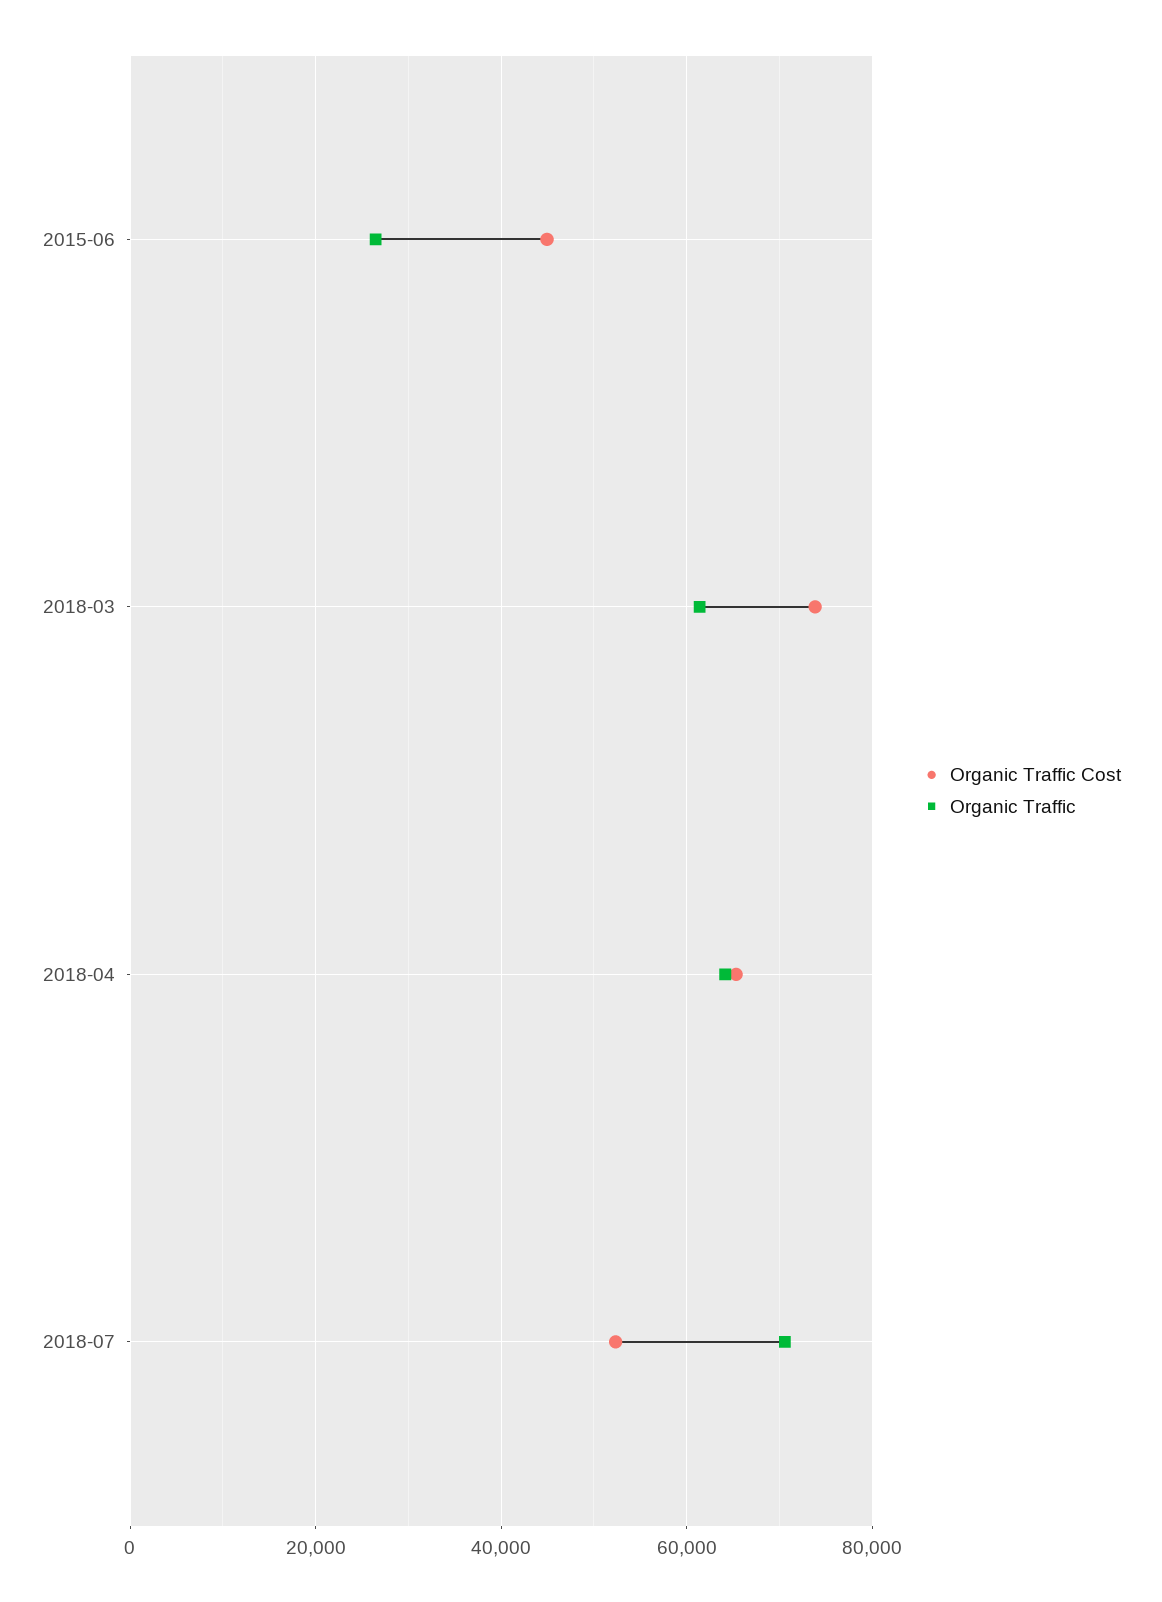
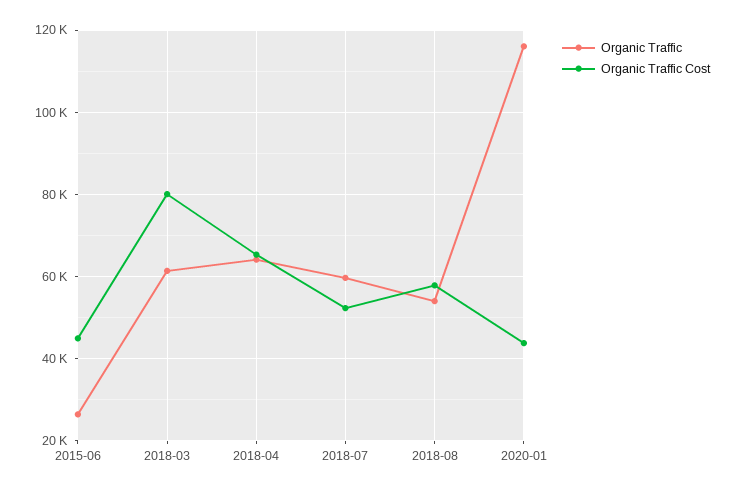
Organic Traffic Cost, 2018-03: 74000 -> 80000
Organic Traffic, 2018-07: 70000 -> 60000
Organic Traffic, 2018-08: none -> 54000
Organic Traffic Cost, 2018-08: none -> 58000
Organic Traffic, 2020-01: none -> 116000
Organic Traffic Cost, 2020-01: none -> 44000

